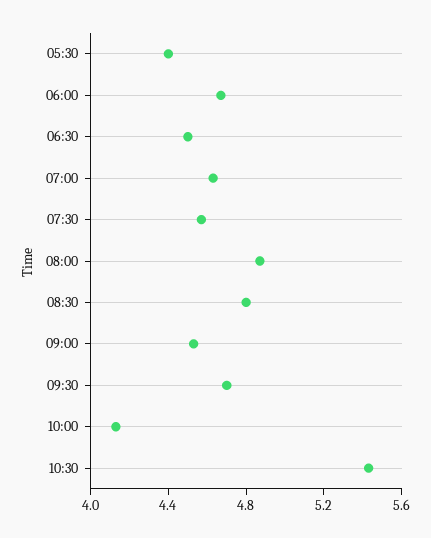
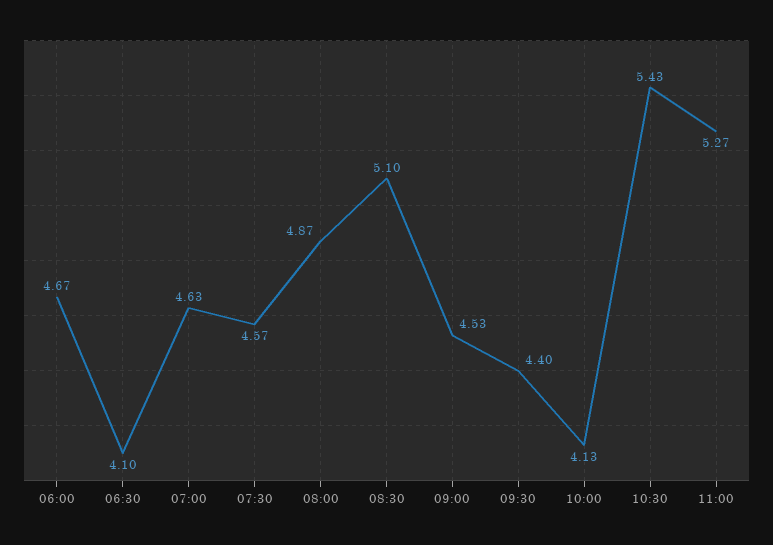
05:30: 4.4 -> none
06:30: 4.5 -> 4.1
08:30: 4.8 -> 5.1
09:30: 4.7 -> 4.4
11:00: none -> 5.27

